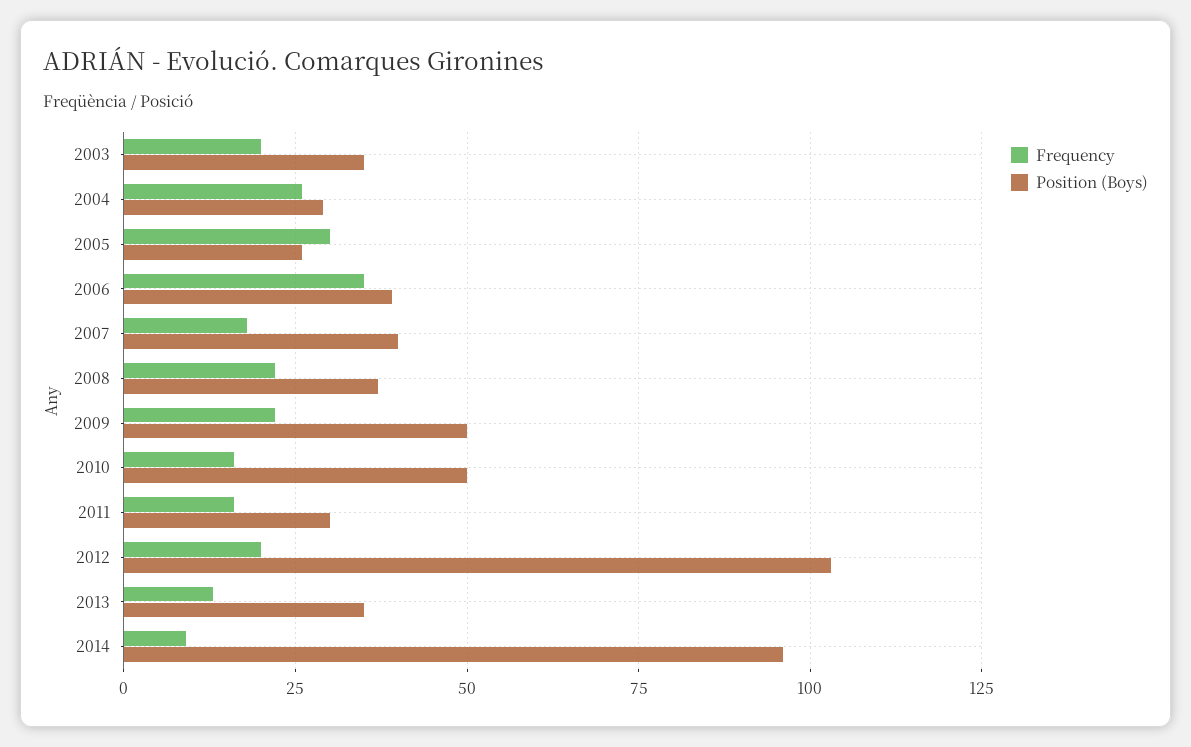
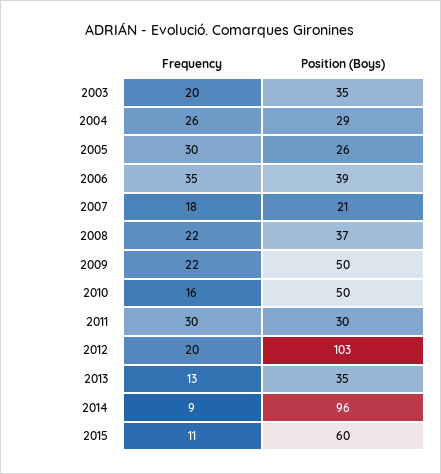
Position (Boys), 2007: 40 -> 21
Frequency, 2011: 15 -> 30
Frequency, 2015: none -> 11
Position (Boys), 2015: none -> 60

